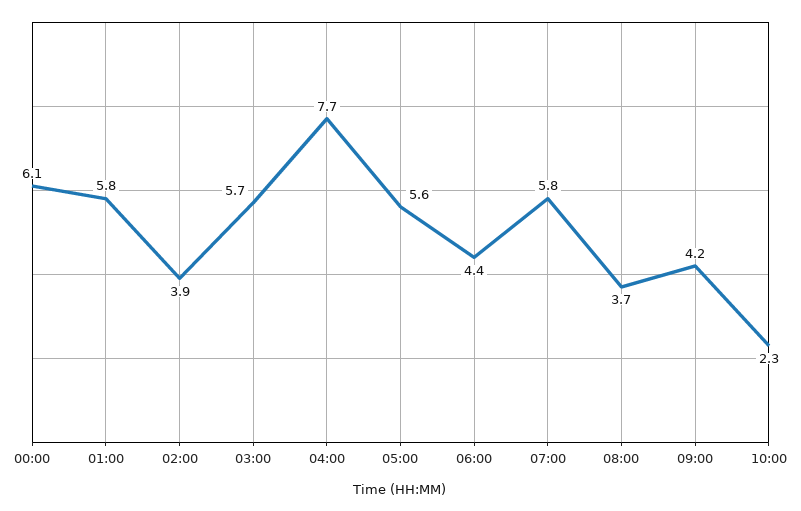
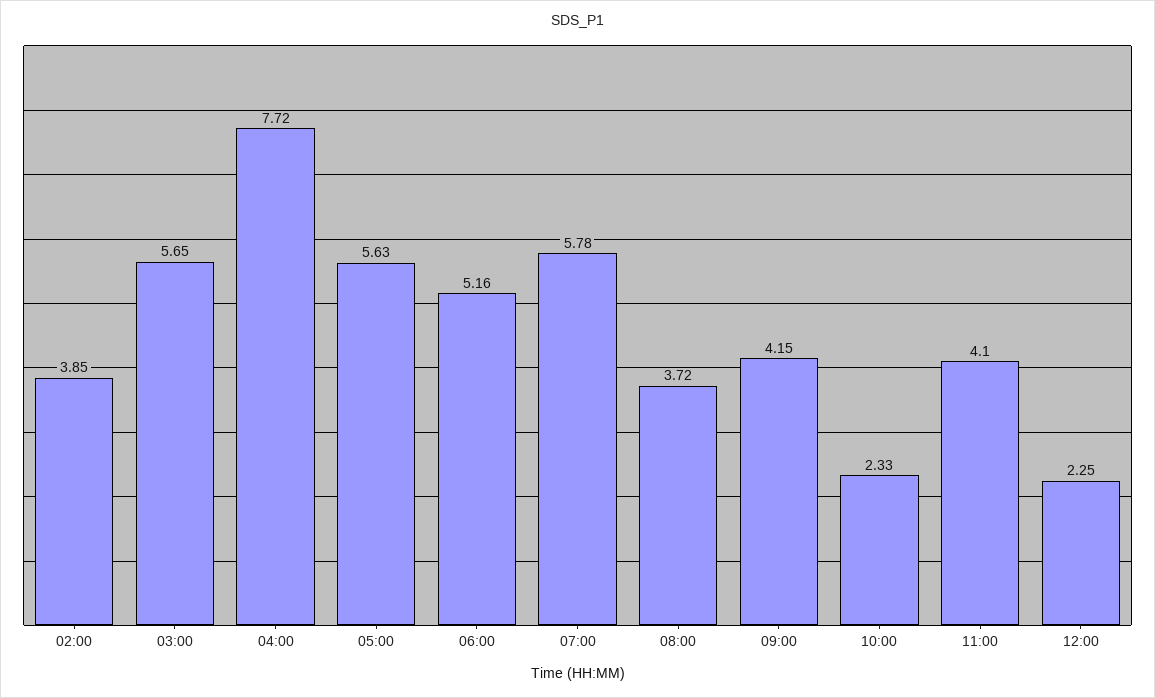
00:00: 6.1 -> none
01:00: 5.8 -> none
06:00: 4.4 -> 5.16
11:00: none -> 4.1
12:00: none -> 2.25

